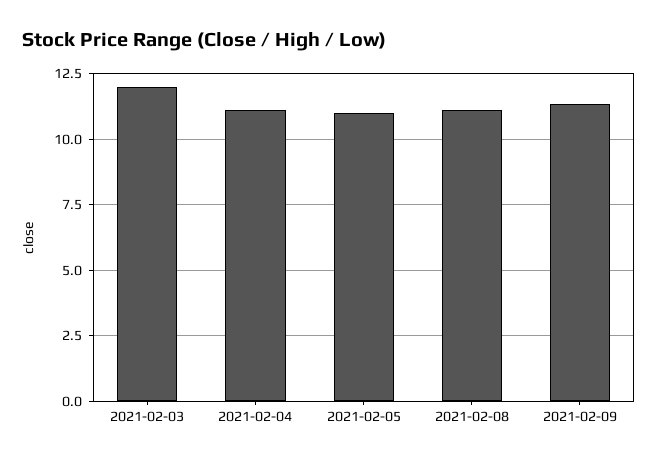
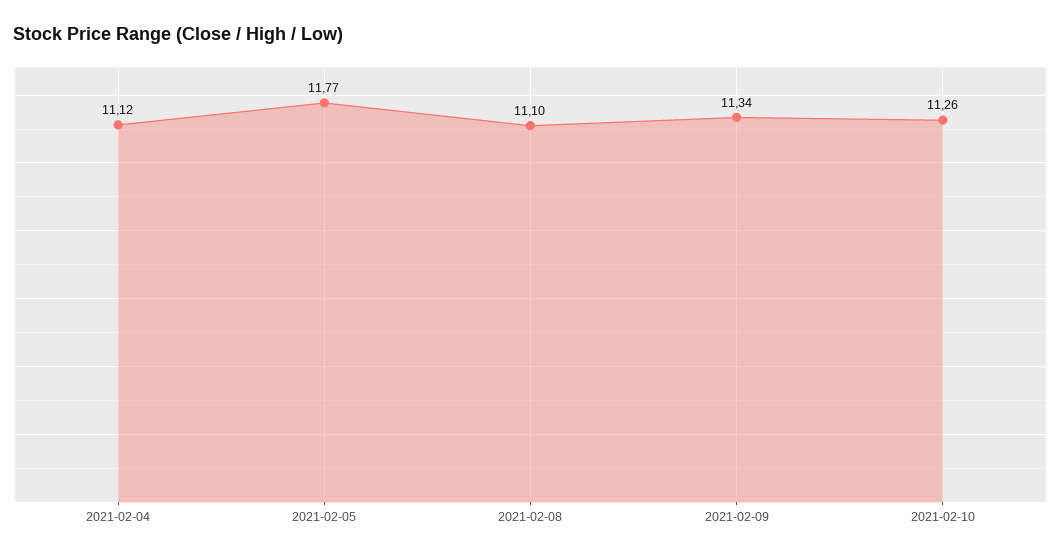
2021-02-03: 12 -> none
2021-02-05: 11 -> 11.77
2021-02-10: none -> 11.26

